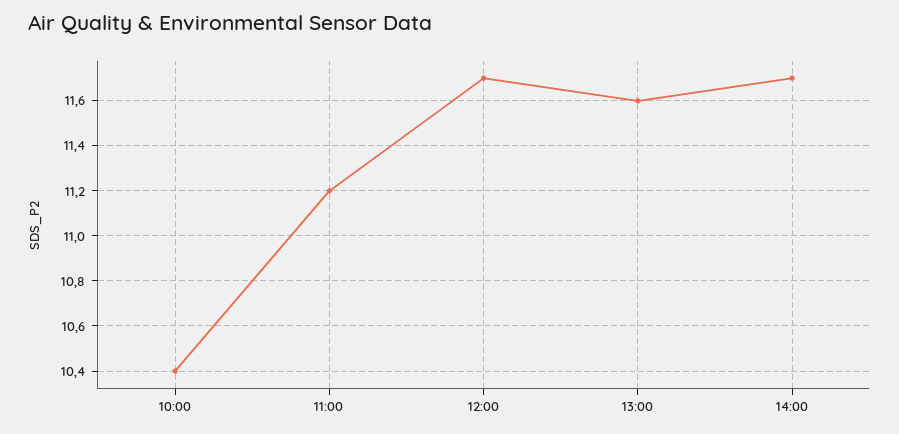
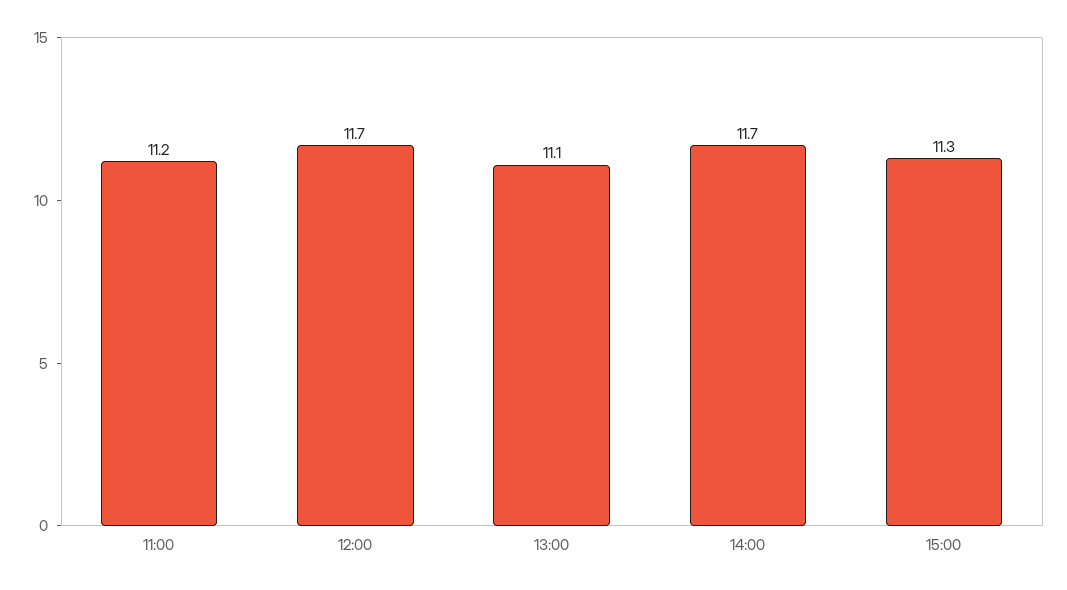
10:00: 10.4 -> none
13:00: 11.6 -> 11.1
15:00: none -> 11.3

